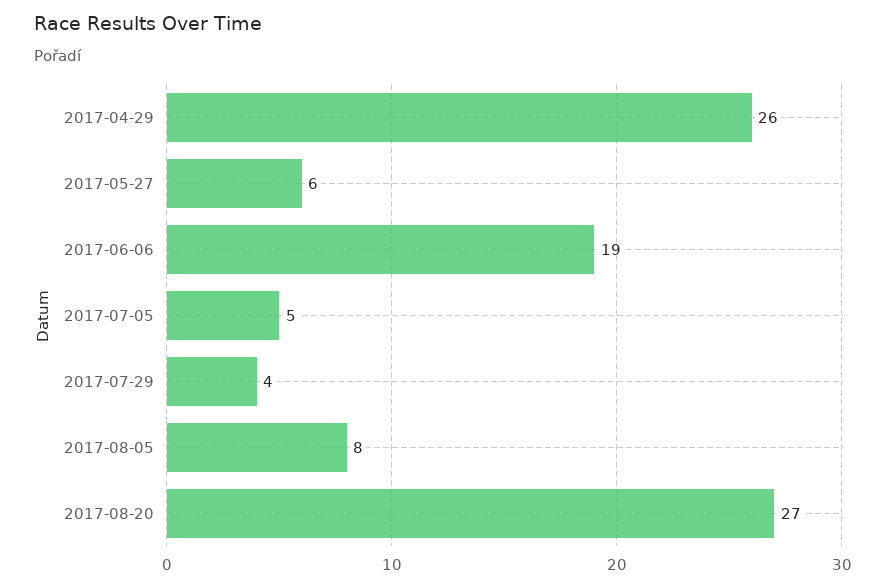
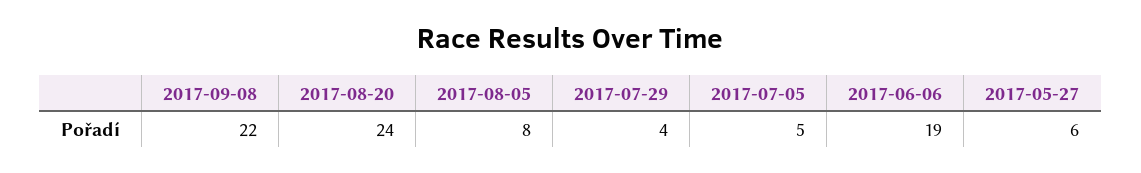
2017-04-29: 26 -> none
2017-08-20: 27 -> 24
2017-09-08: none -> 22

